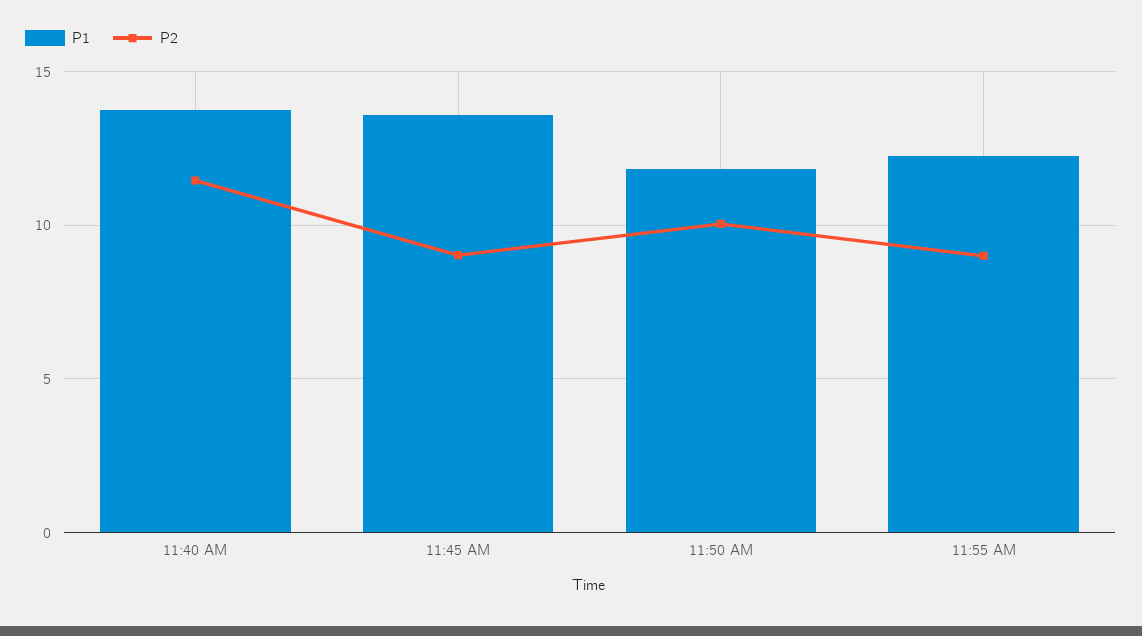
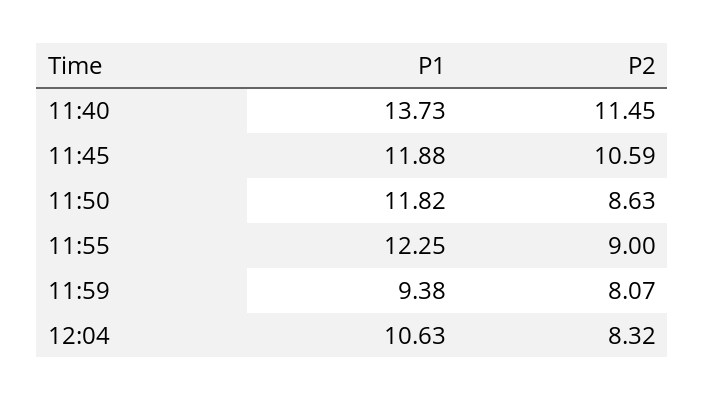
P1, 11:45 AM: 13.5 -> 11.88
P2, 11:45 AM: 9 -> 10.59
P2, 11:50 AM: 10 -> 8.63
P1, 11:59: none -> 9.38
P2, 11:59: none -> 8.07
P1, 12:04: none -> 10.63
P2, 12:04: none -> 8.32

